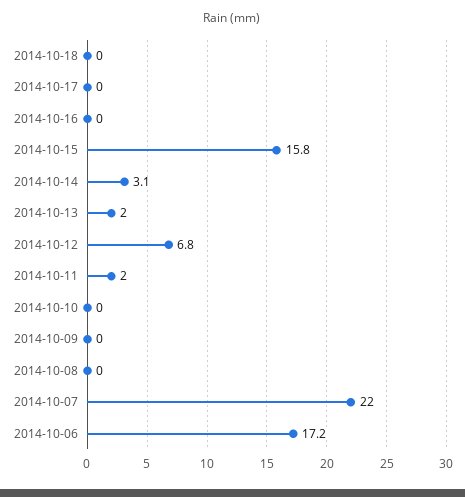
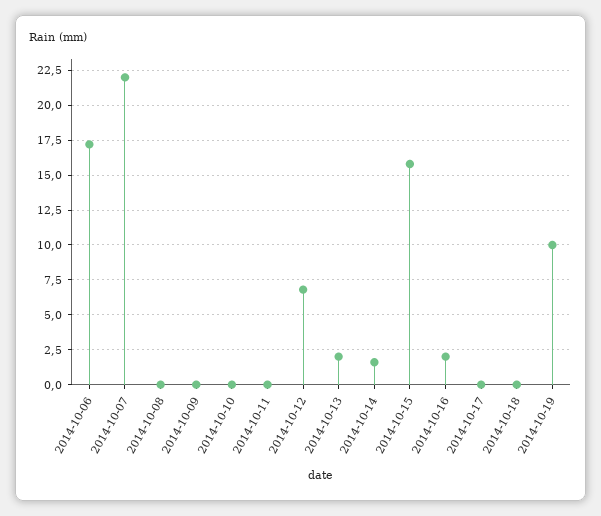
2014-10-16: 0 -> 2
2014-10-14: 3.1 -> 1.5
2014-10-11: 2 -> 0
2014-10-19: none -> 10

